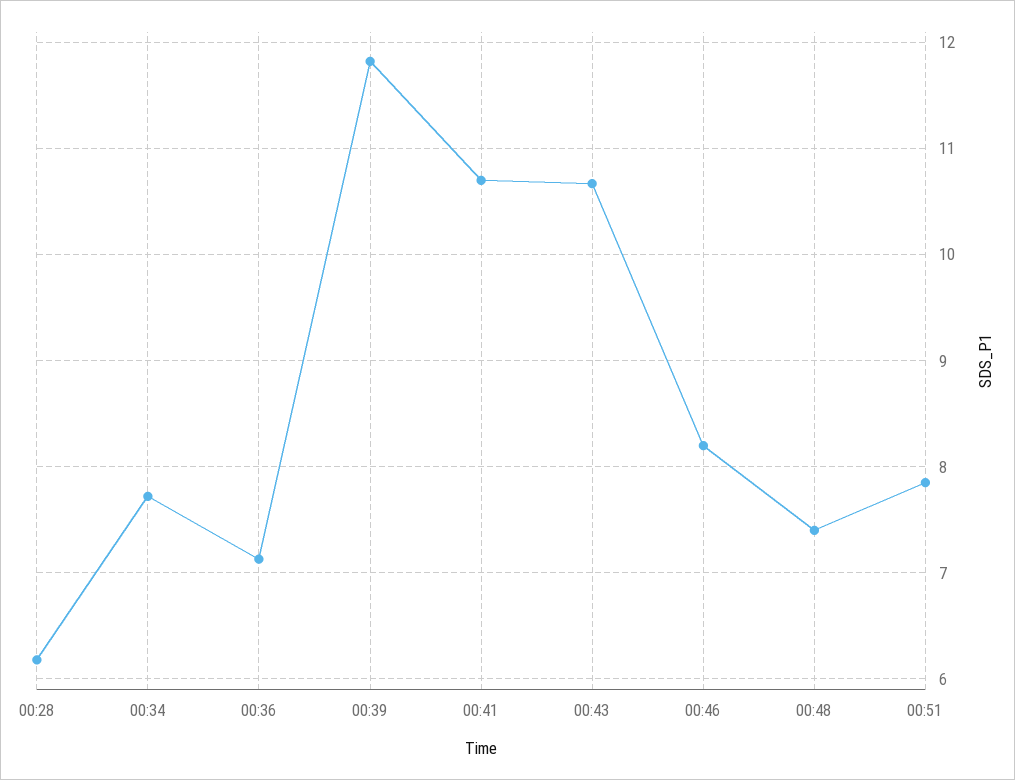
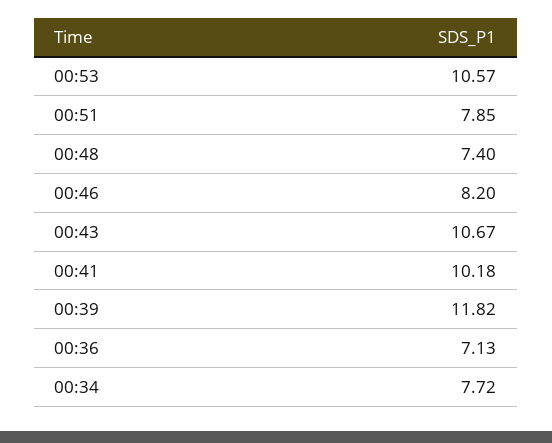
00:28: 6.2 -> none
00:41: 10.7 -> 10.18
00:53: none -> 10.57

